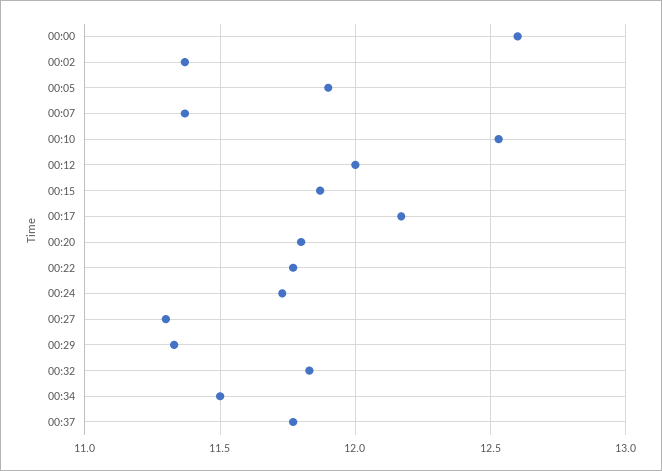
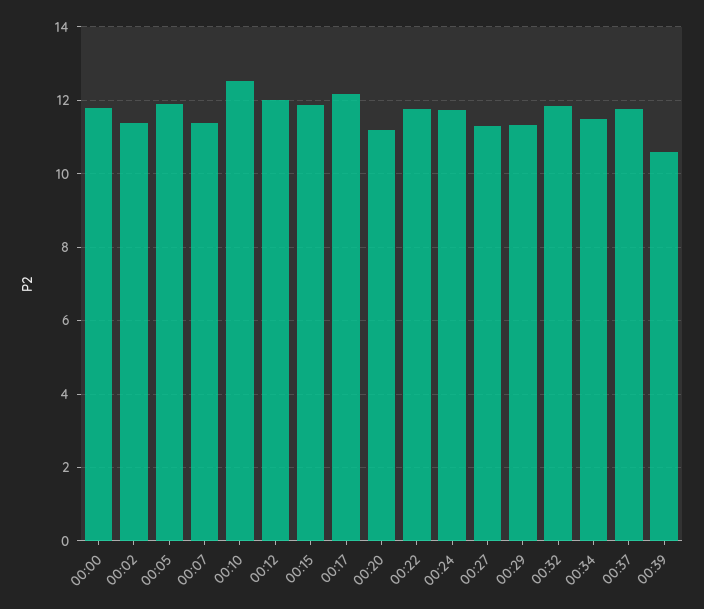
00:00: 12.6 -> 11.8
00:20: 11.8 -> 11.2
00:39: none -> 10.6

